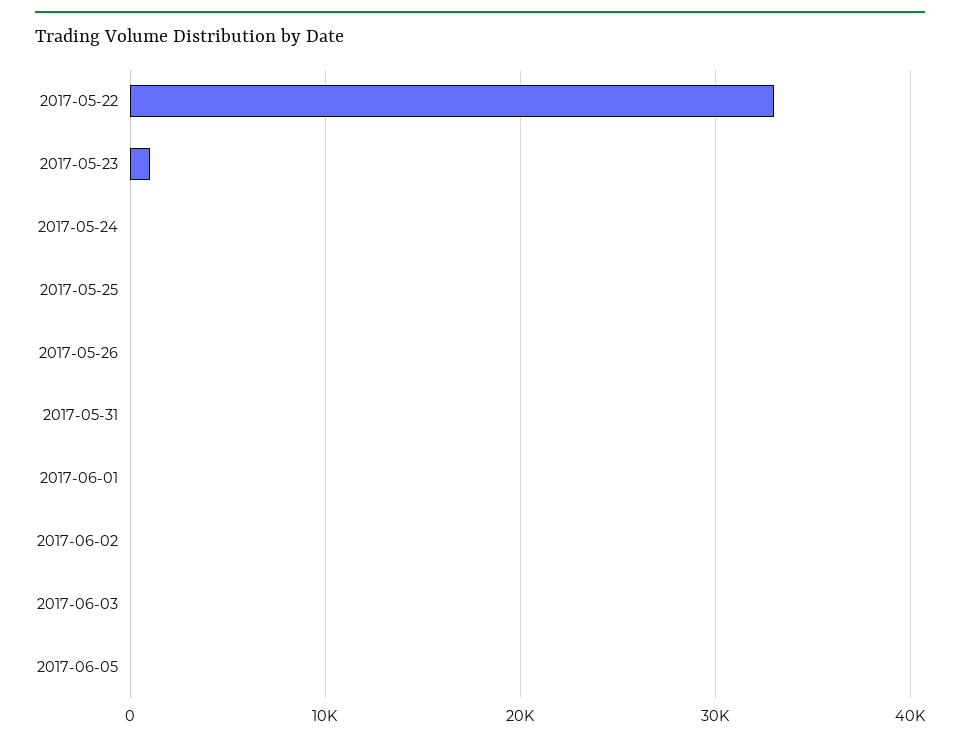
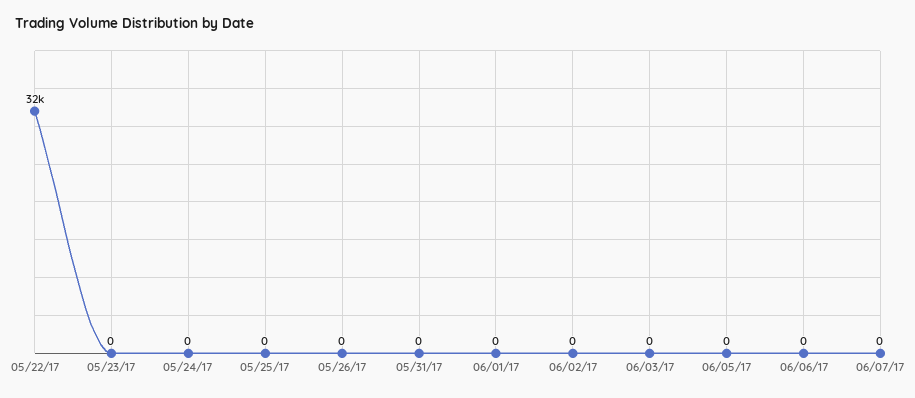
2017-05-22: 33000 -> 32000
2017-05-23: 1000 -> 0
06/06/17: none -> 0
06/07/17: none -> 0

